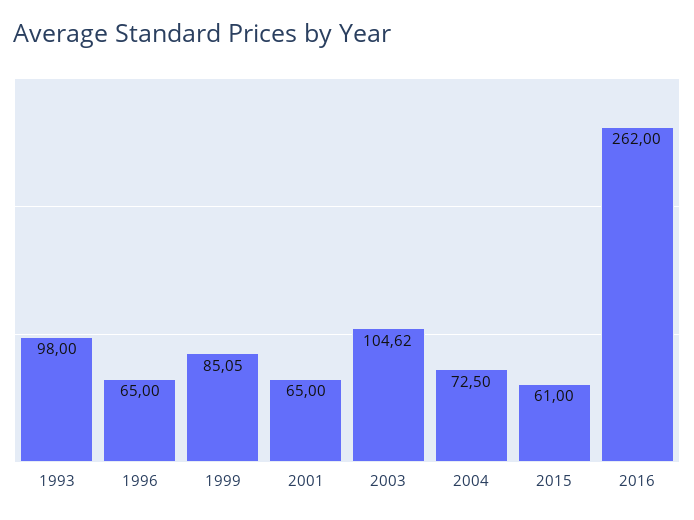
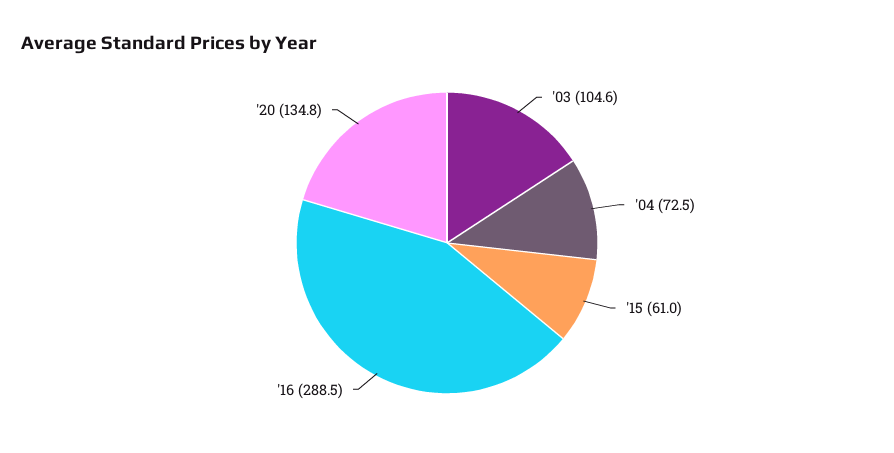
1993: 98 -> none
1996: 65 -> none
1999: 85.05 -> none
2001: 65 -> none
2016: 262 -> 288.5
'20: none -> 134.8

